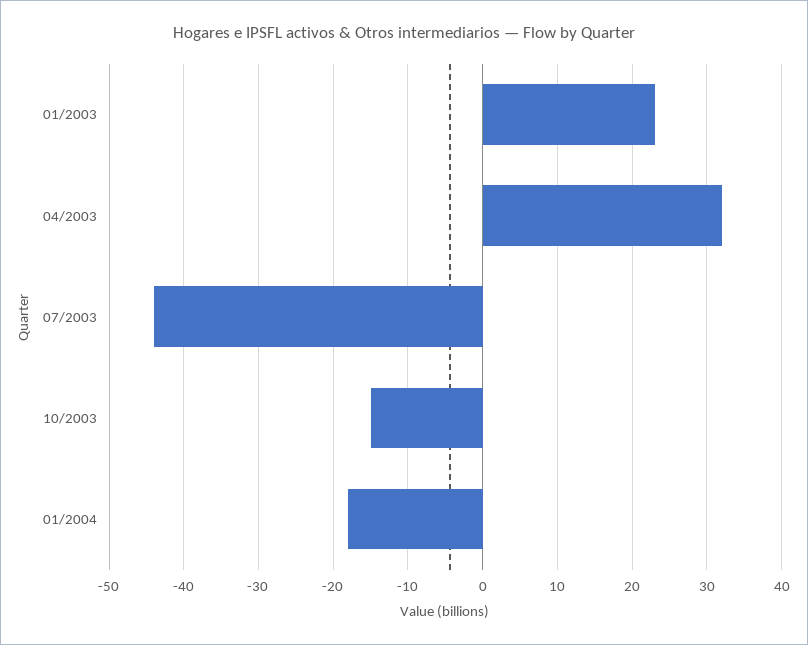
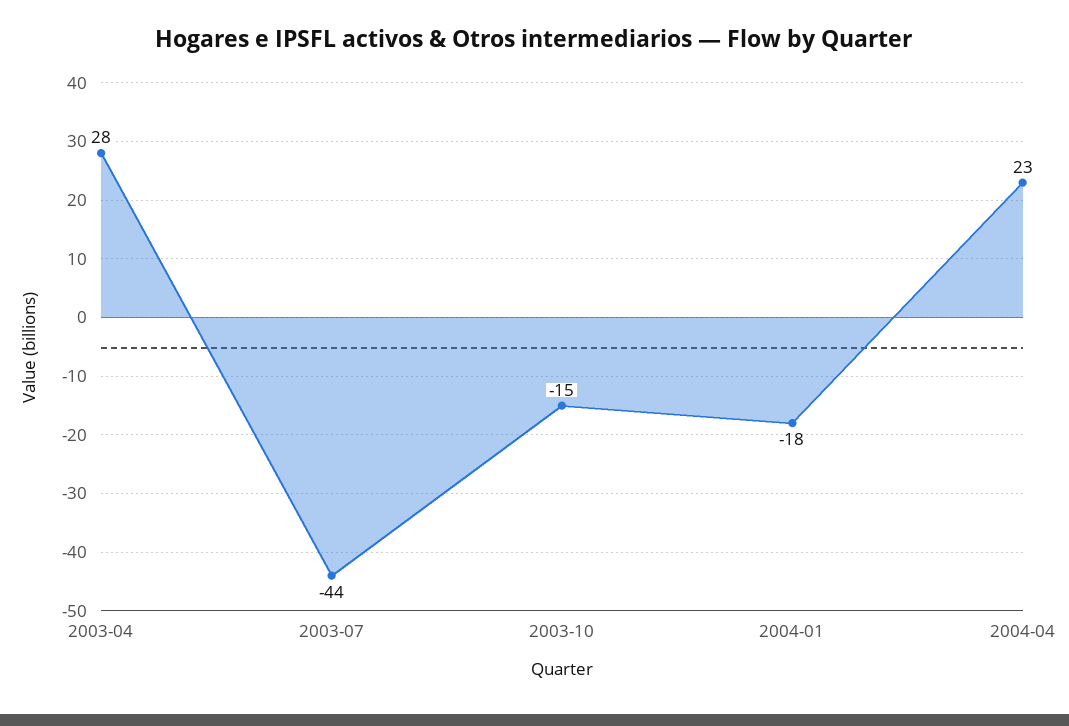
01/2003: 23 -> none
04/2003: 32 -> 28
2004-04: none -> 23

